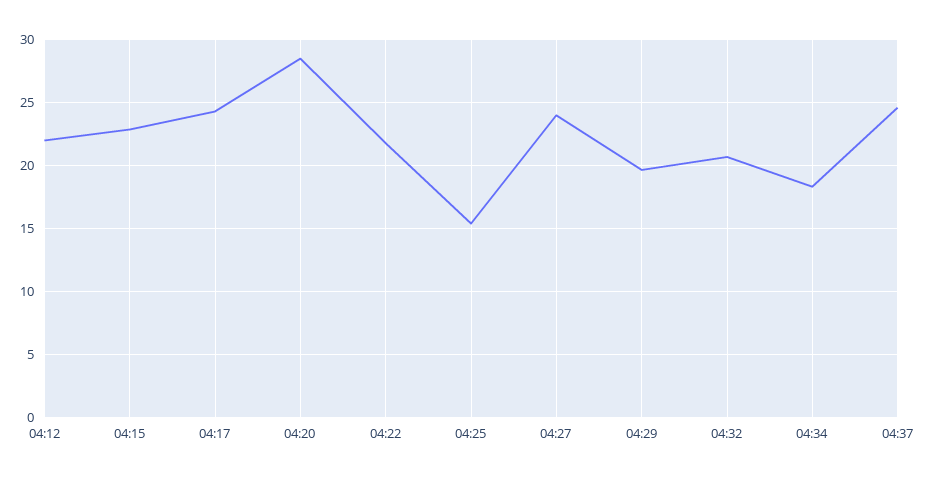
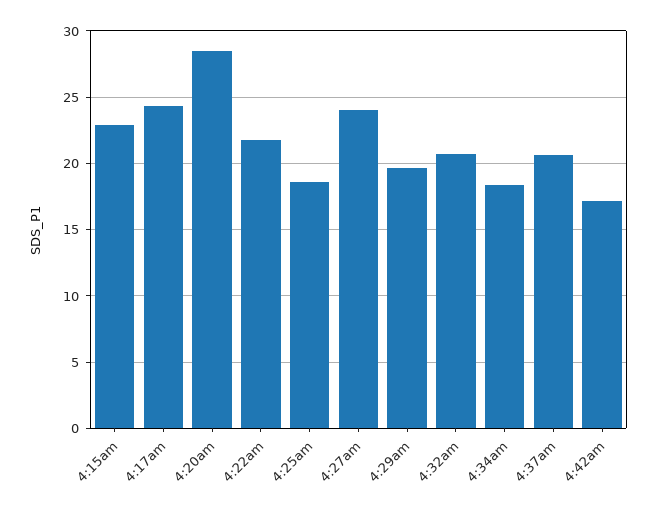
04:12: 22 -> none
04:25: 15.5 -> 18.5
04:37: 24.5 -> 20.5
4:42am: none -> 17

